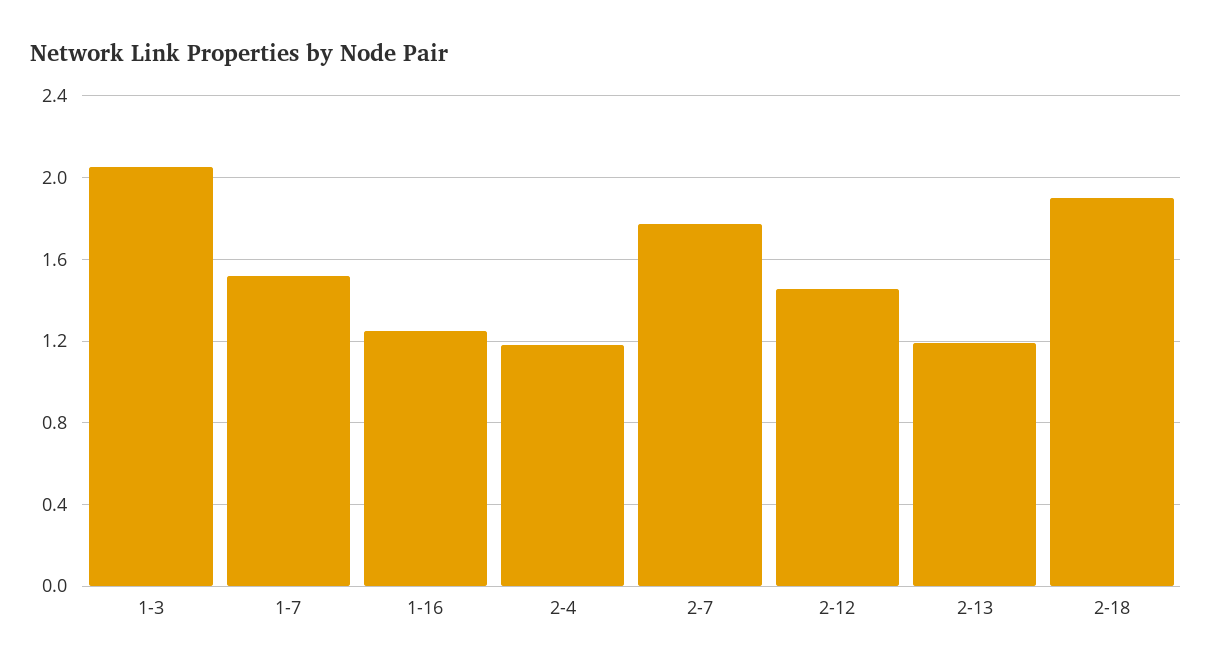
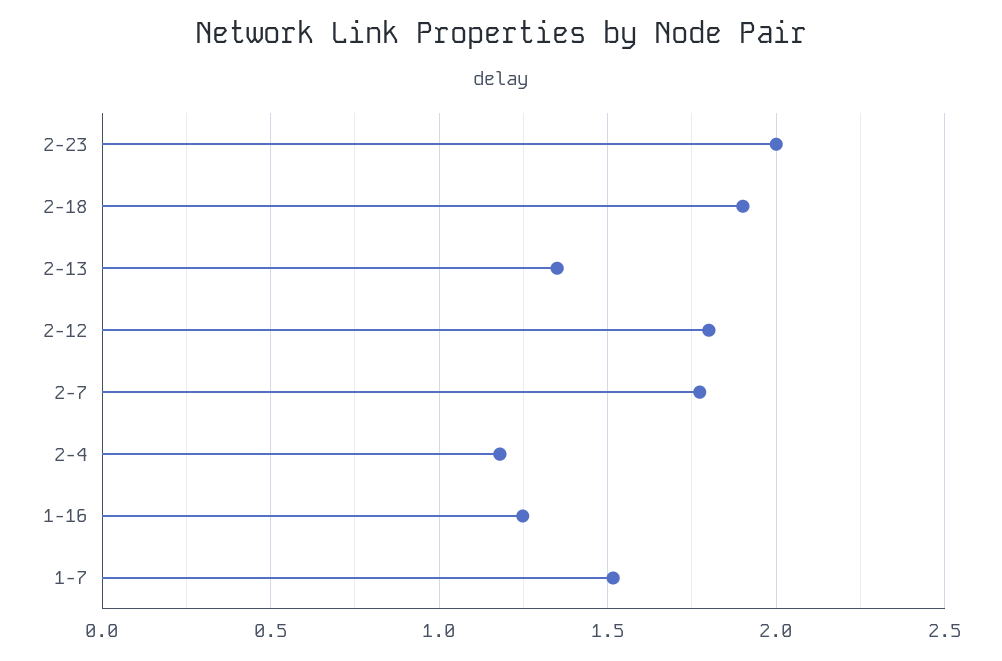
1-3: 2.05 -> none
2-12: 1.45 -> 1.8
2-13: 1.2 -> 1.35
2-23: none -> 2

